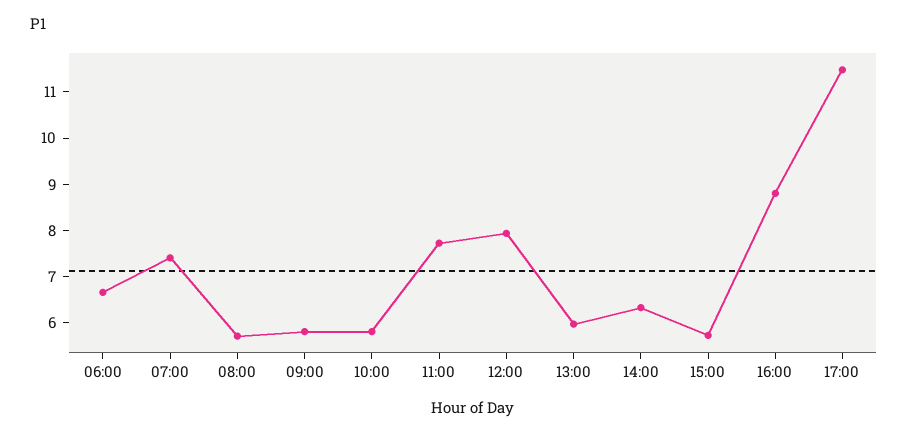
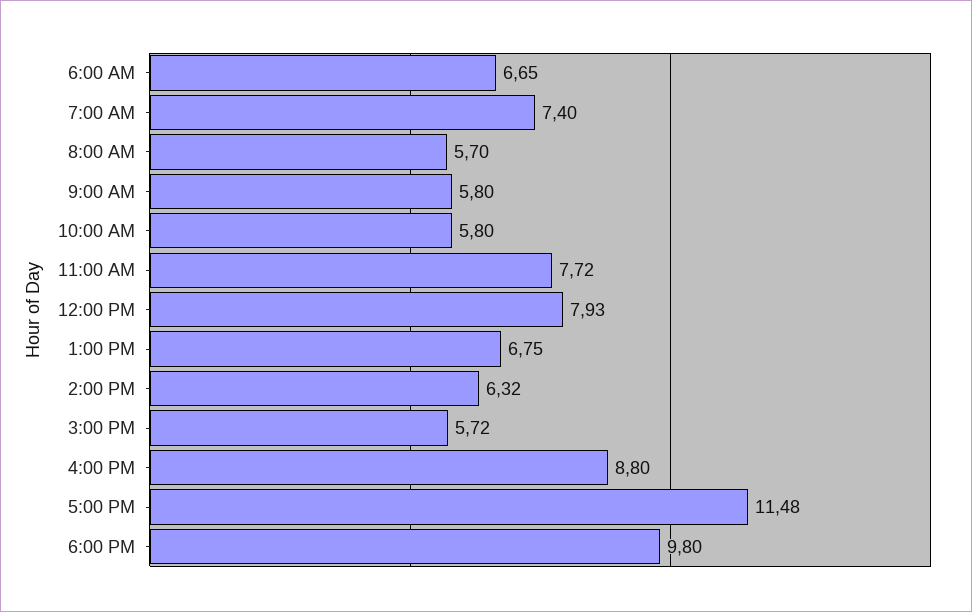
13:00: 6 -> 6.75
6:00 PM: none -> 9.8

